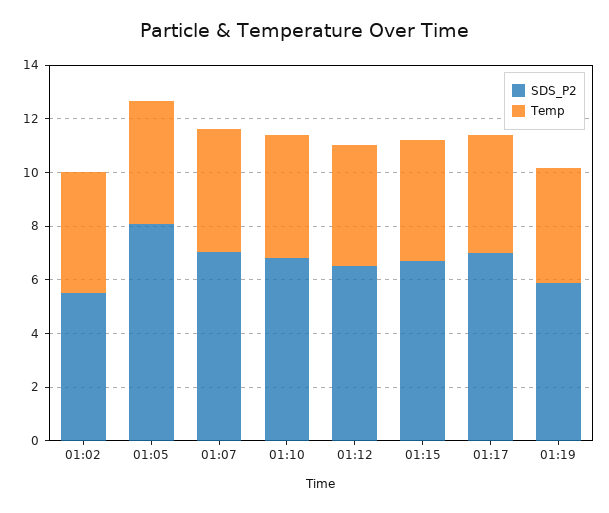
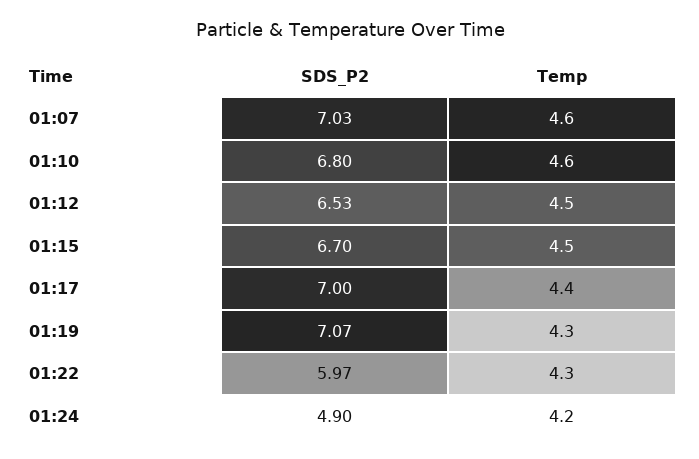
SDS_P2, 01:02: 5.5 -> none
Temp, 01:02: 4.5 -> none
SDS_P2, 01:05: 8 -> none
Temp, 01:05: 4.5 -> none
SDS_P2, 01:19: 6 -> 7.07
SDS_P2, 01:22: none -> 5.97
Temp, 01:22: none -> 4.3
SDS_P2, 01:24: none -> 4.9
Temp, 01:24: none -> 4.2

